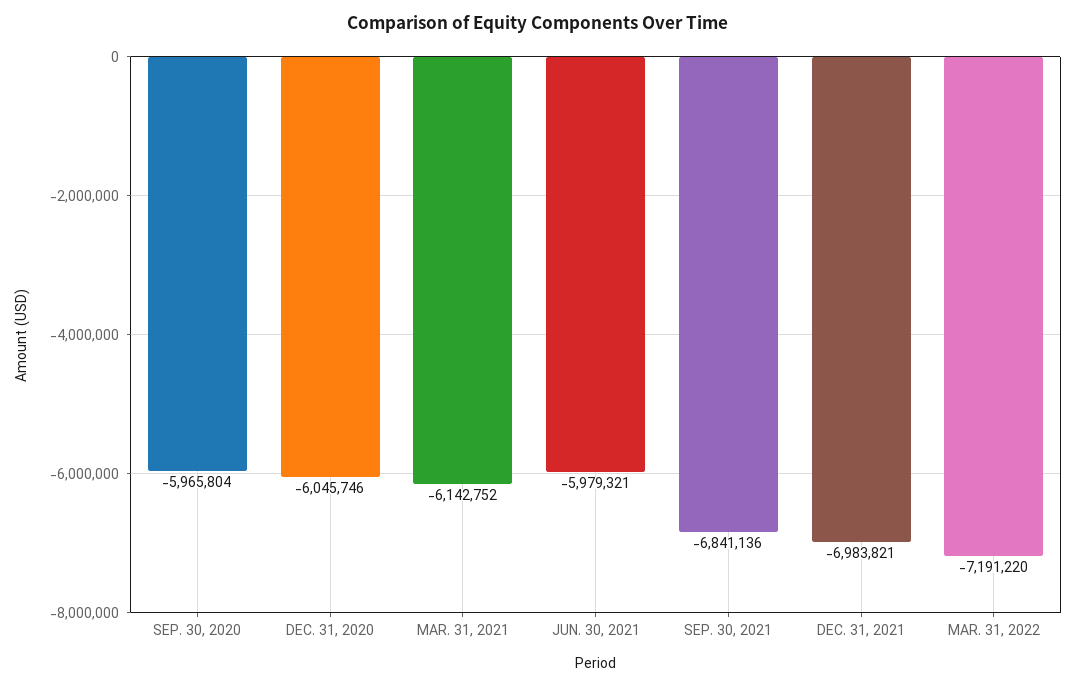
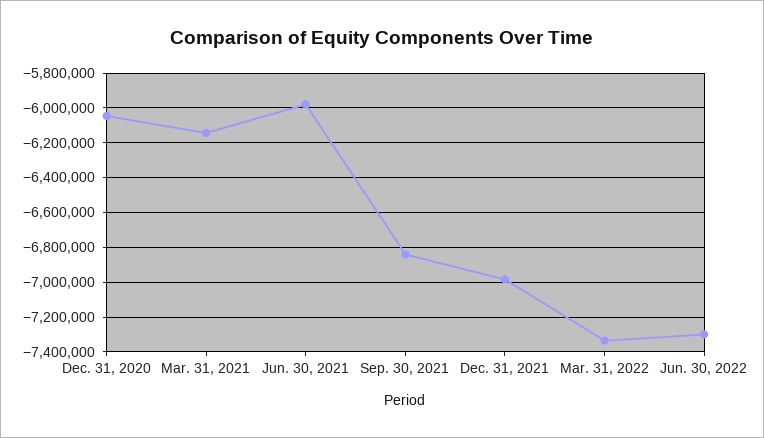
SEP. 30, 2020: -5965804 -> none
MAR. 31, 2022: -7191220 -> -7350000
Jun. 30, 2022: none -> -7300000

